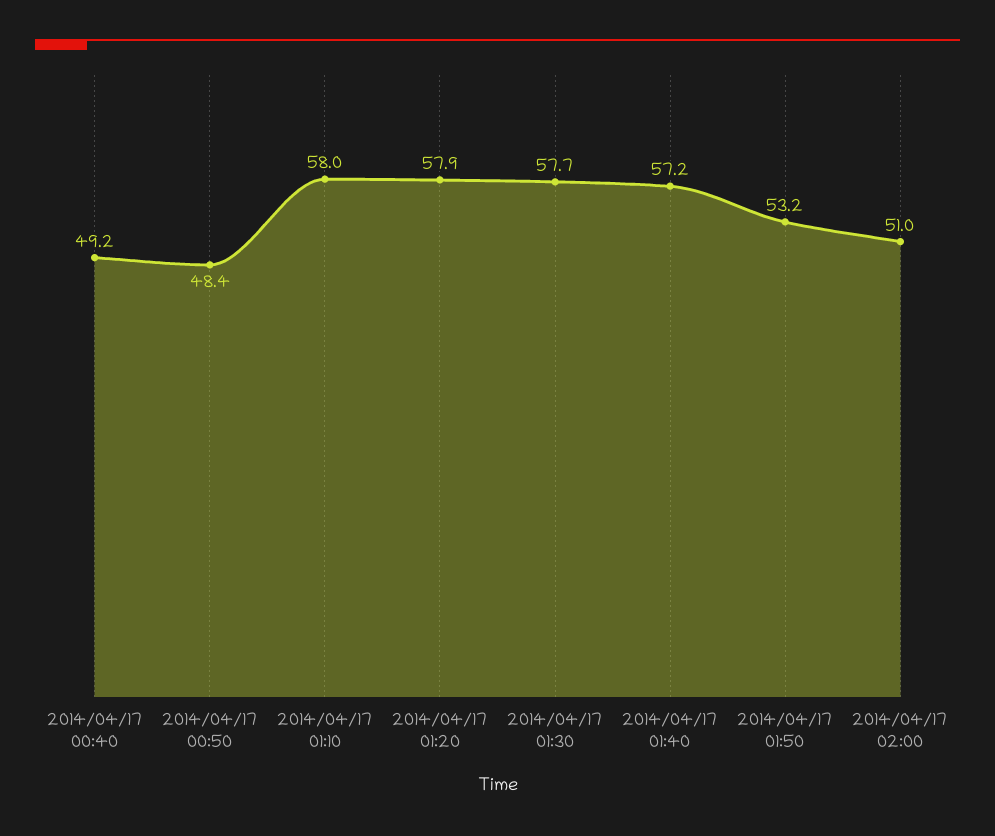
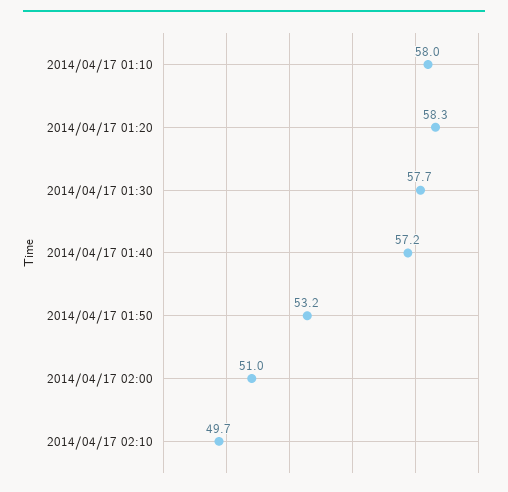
2014/04/17 00:40: 49.2 -> none
2014/04/17 00:50: 48.4 -> none
2014/04/17 01:20: 57.9 -> 58.3
2014/04/17 02:10: none -> 49.7

